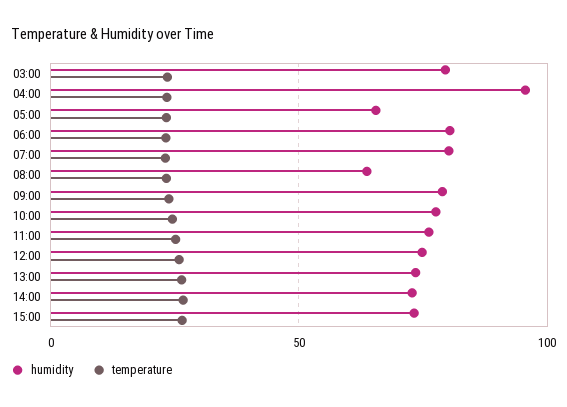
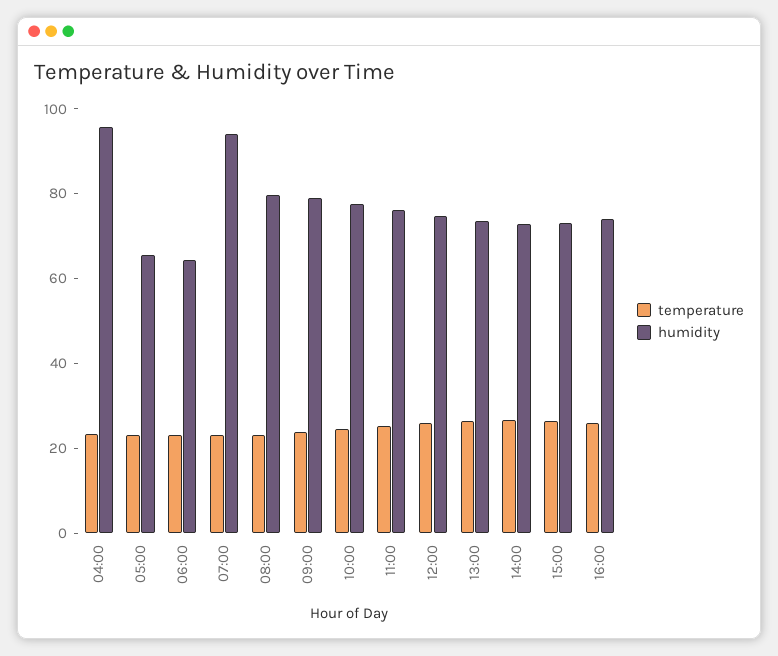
humidity, 03:00: 80 -> none
temperature, 03:00: 25 -> none
humidity, 06:00: 80 -> 65
humidity, 07:00: 80 -> 95
humidity, 08:00: 65 -> 80
temperature, 16:00: none -> 25
humidity, 16:00: none -> 75

